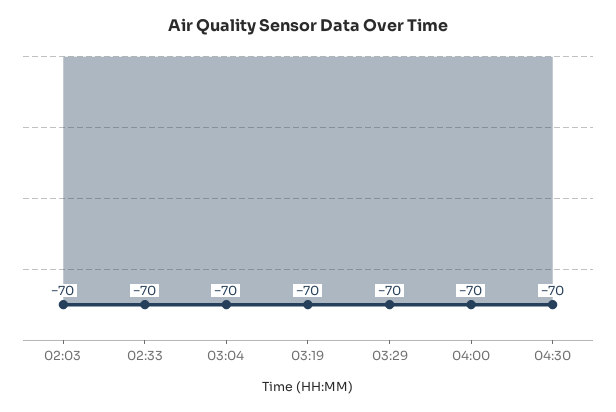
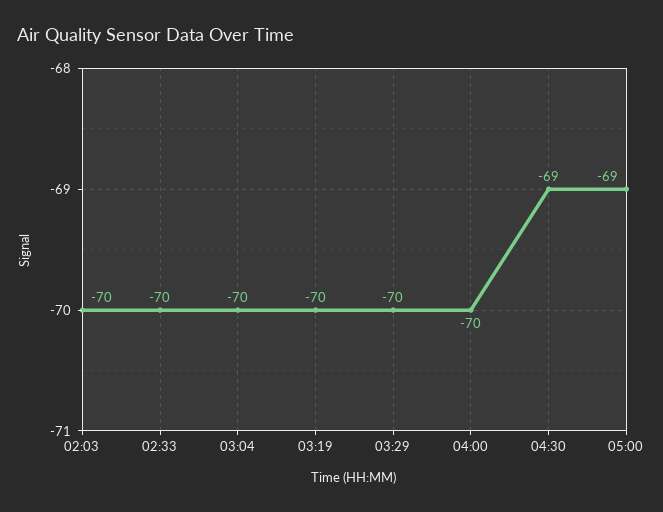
04:30: -70 -> -69
05:00: none -> -69

